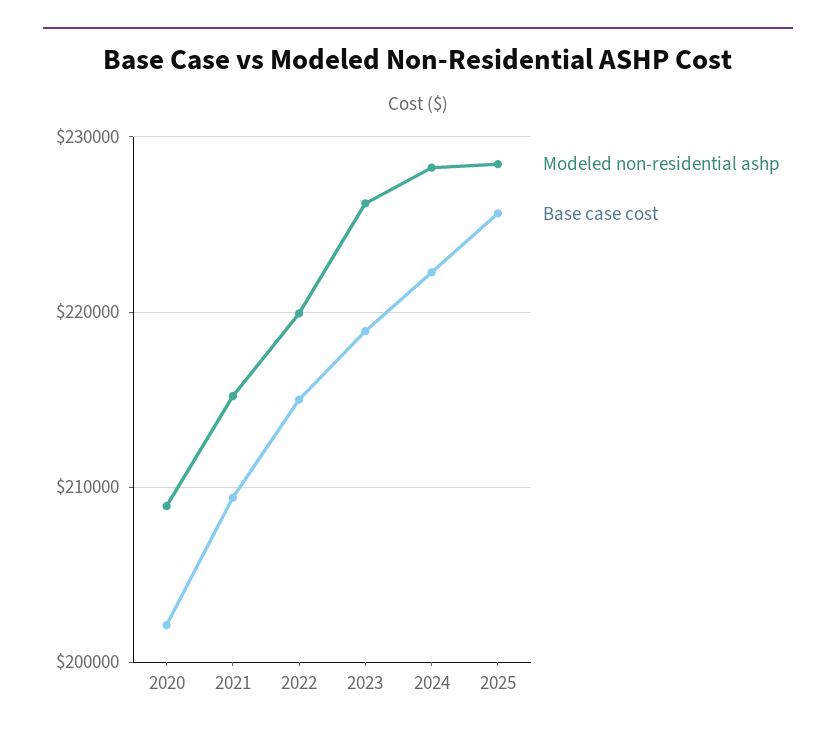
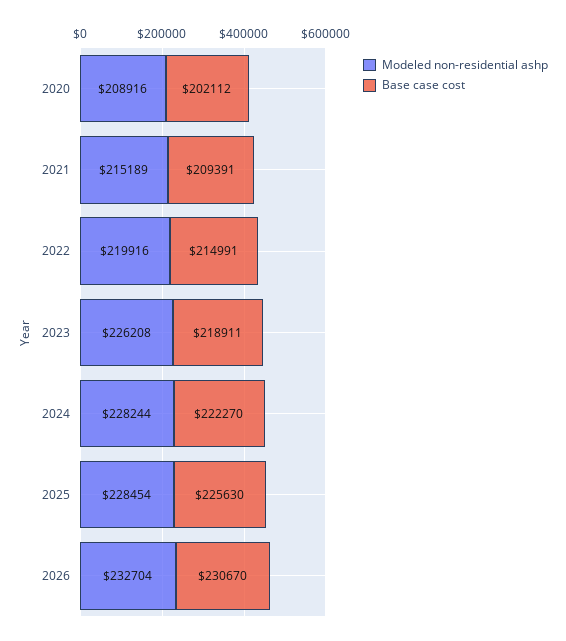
Modeled non-residential ashp, 2026: none -> 232704
Base case cost, 2026: none -> 230670

